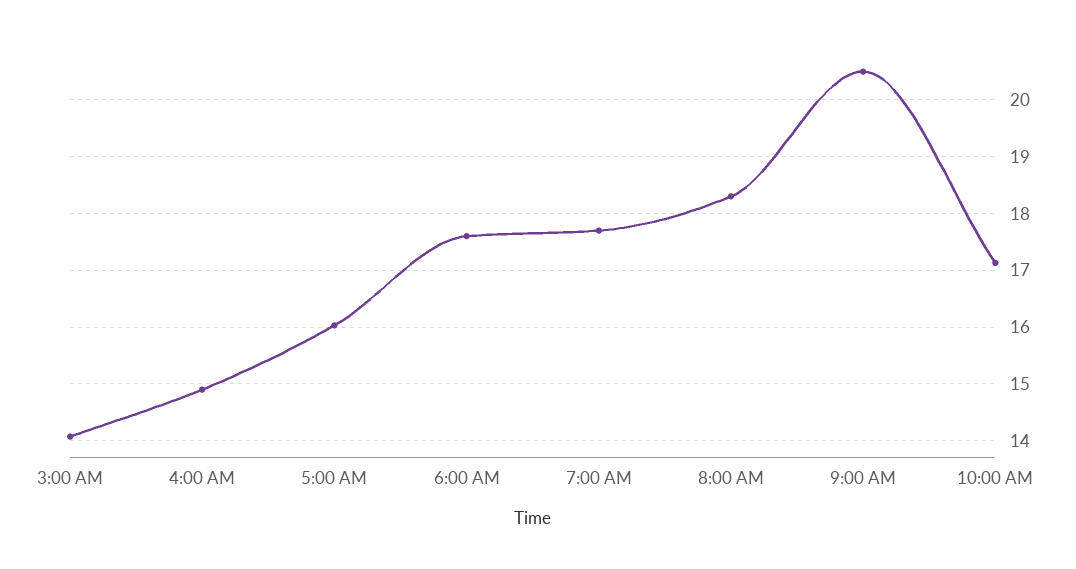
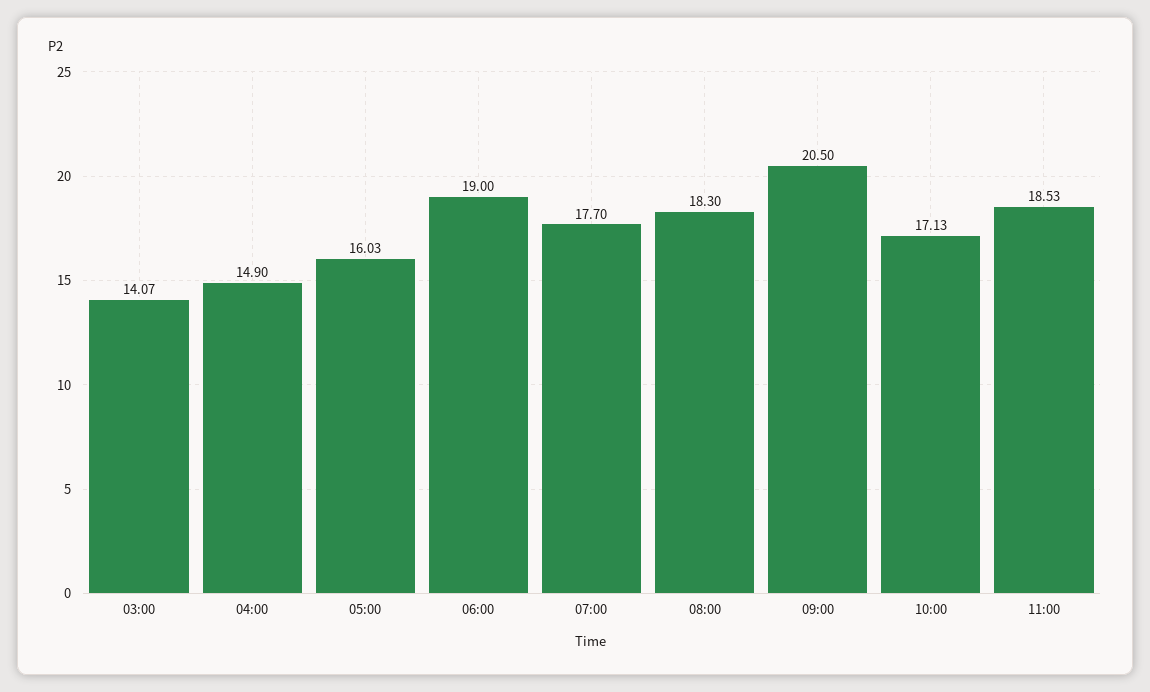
6:00 AM: 17.6 -> 19
11:00: none -> 18.53

